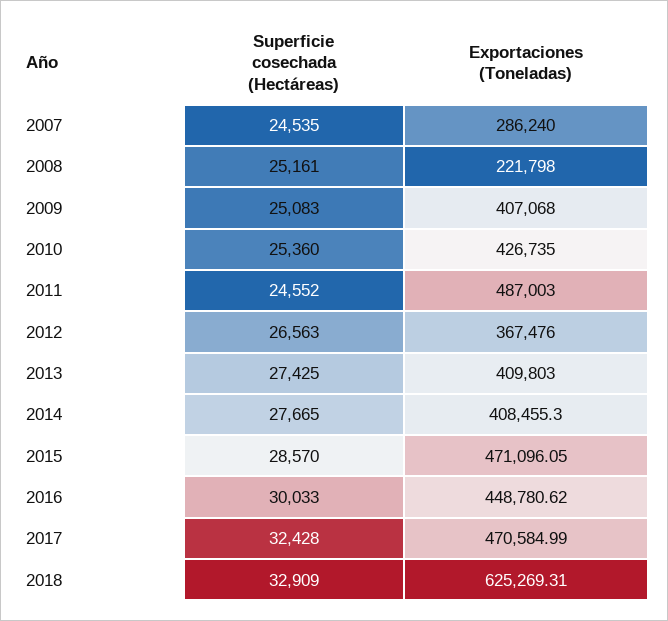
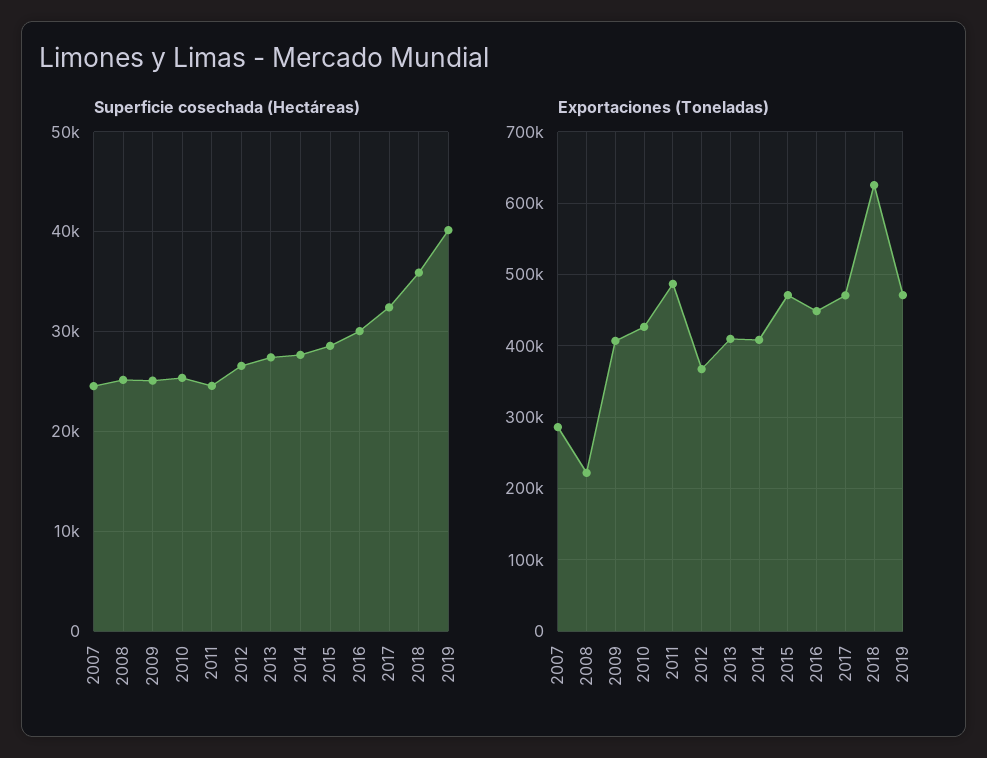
Superficie cosechada (Hectáreas), 2018: 32909 -> 36000
Superficie cosechada (Hectáreas), 2019: none -> 40000
Exportaciones (Toneladas), 2019: none -> 470000

